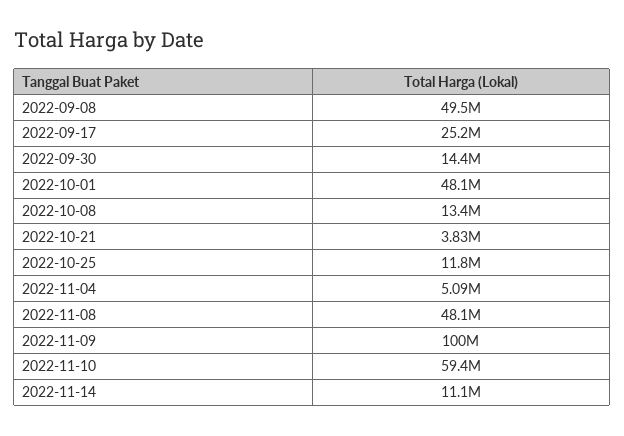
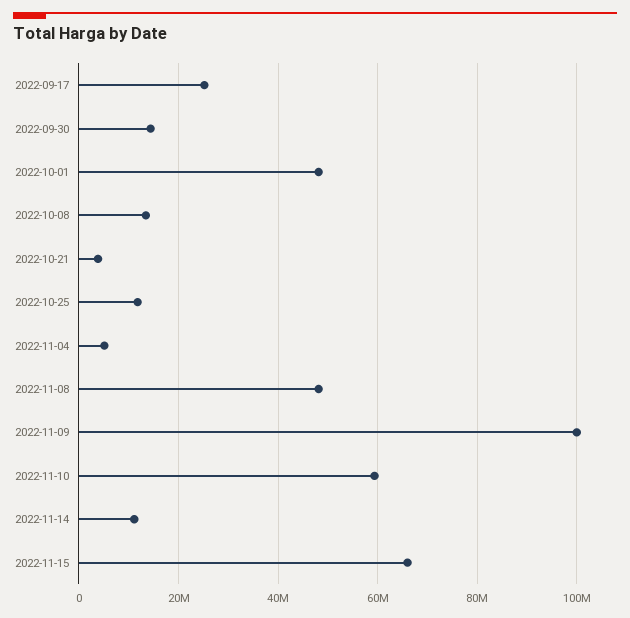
2022-09-08: 49500000 -> none
2022-11-15: none -> 66000000

